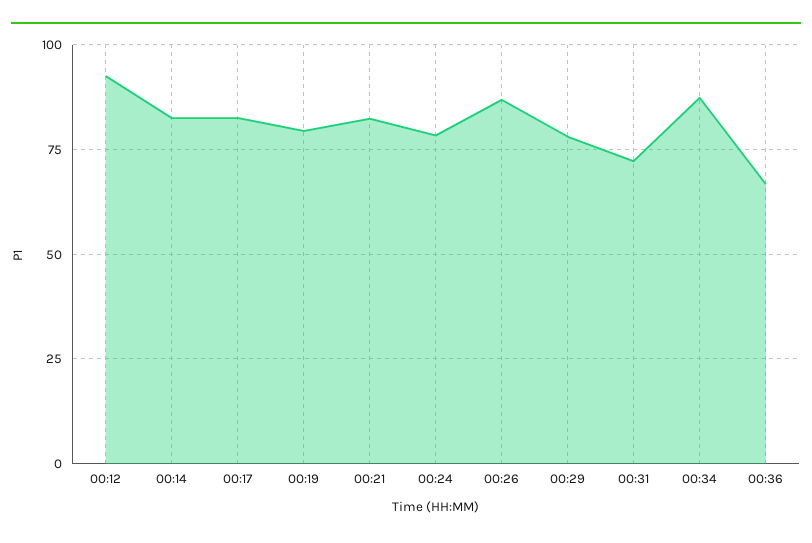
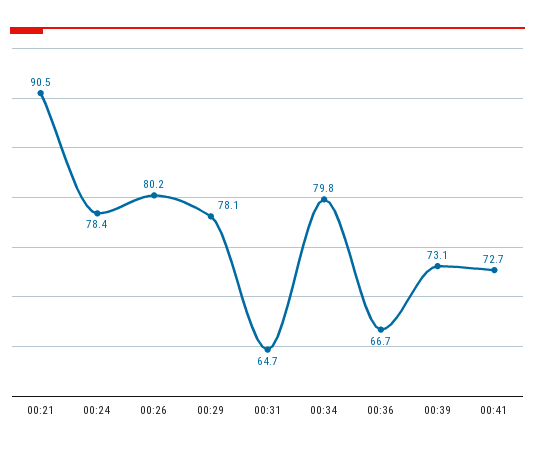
00:12: 92.5 -> none
00:14: 82.5 -> none
00:17: 82.5 -> none
00:19: 80 -> none
00:21: 82.5 -> 90.5
00:26: 87.5 -> 80.2
00:31: 72.5 -> 64.7
00:34: 87.5 -> 79.8
00:39: none -> 73.1
00:41: none -> 72.7

